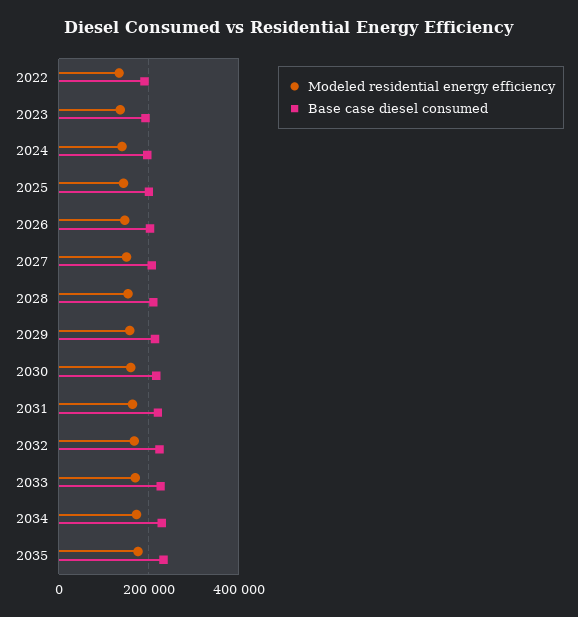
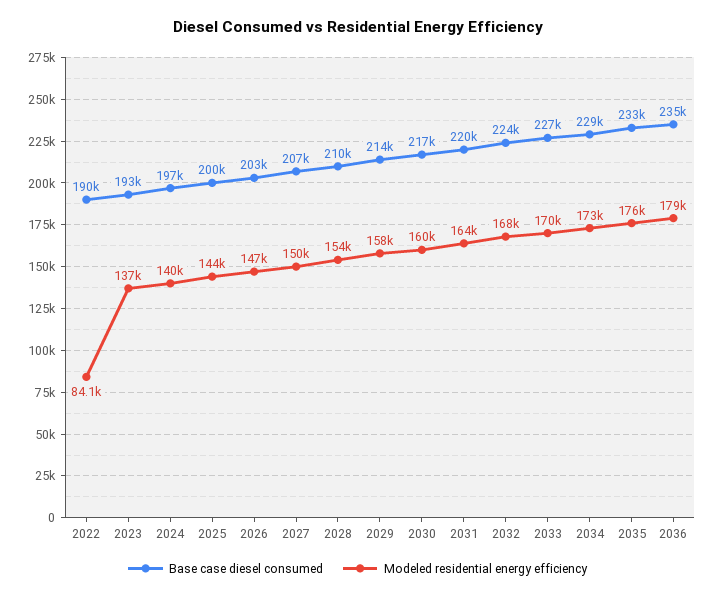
Modeled residential energy efficiency, 2022: 140000 -> 84100
Base case diesel consumed, 2036: none -> 235000
Modeled residential energy efficiency, 2036: none -> 179000

